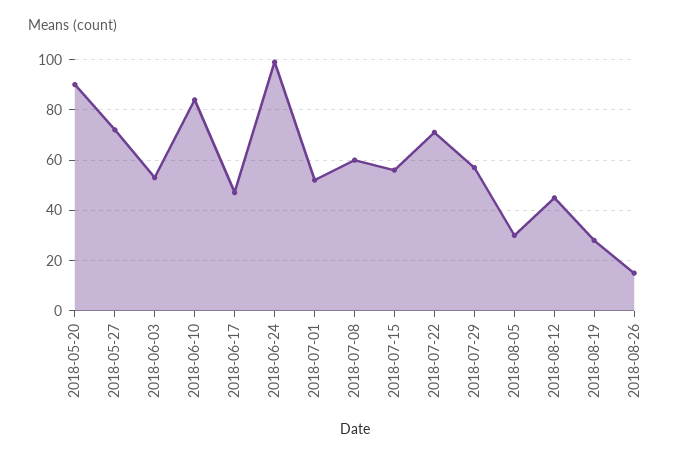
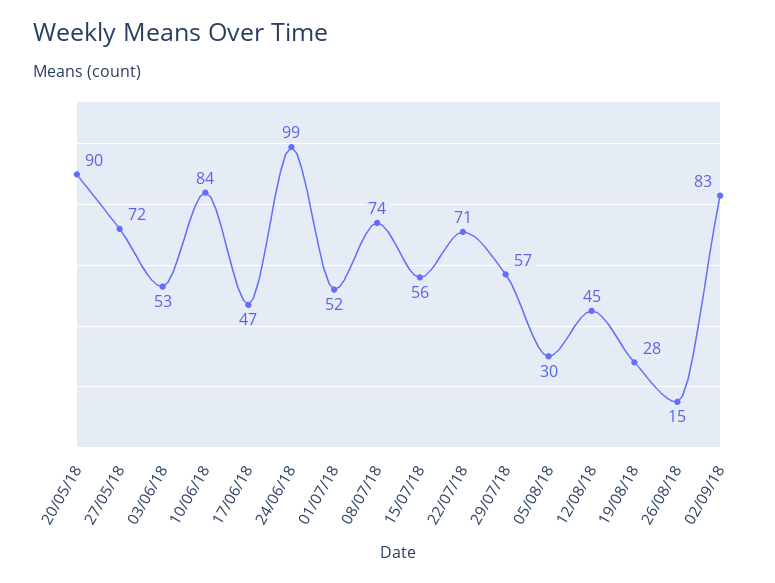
2018-07-08: 60 -> 74
02/09/18: none -> 83

